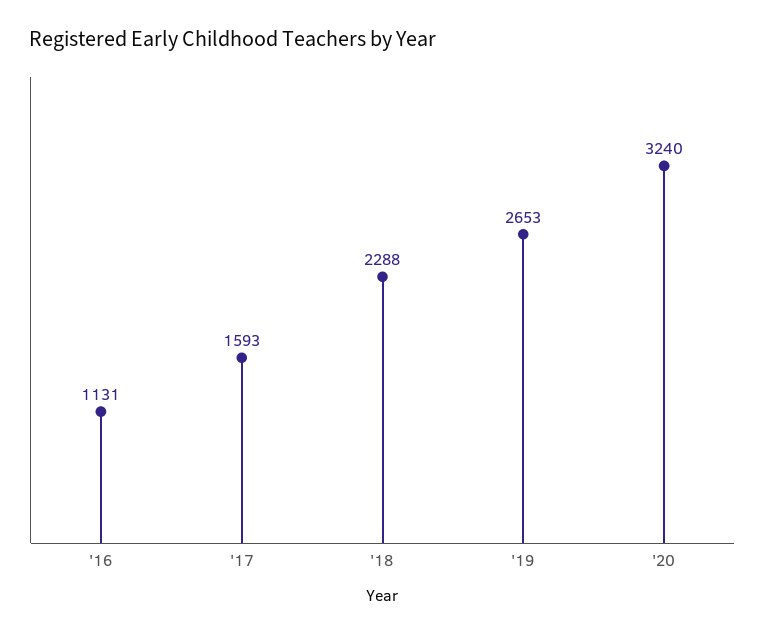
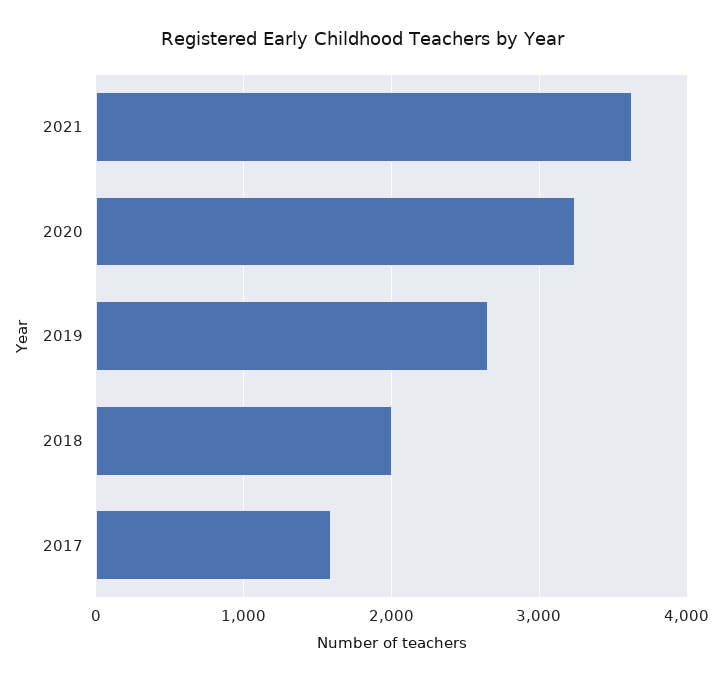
'16: 1131 -> none
'18: 2288 -> 2000
2021: none -> 3600

